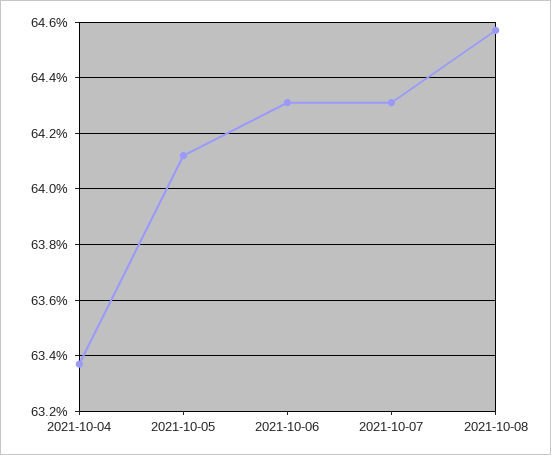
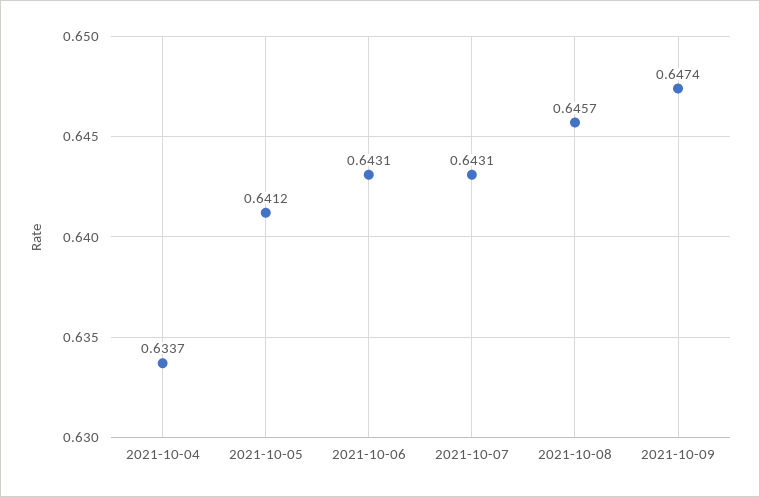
2021-10-09: none -> 0.6474

